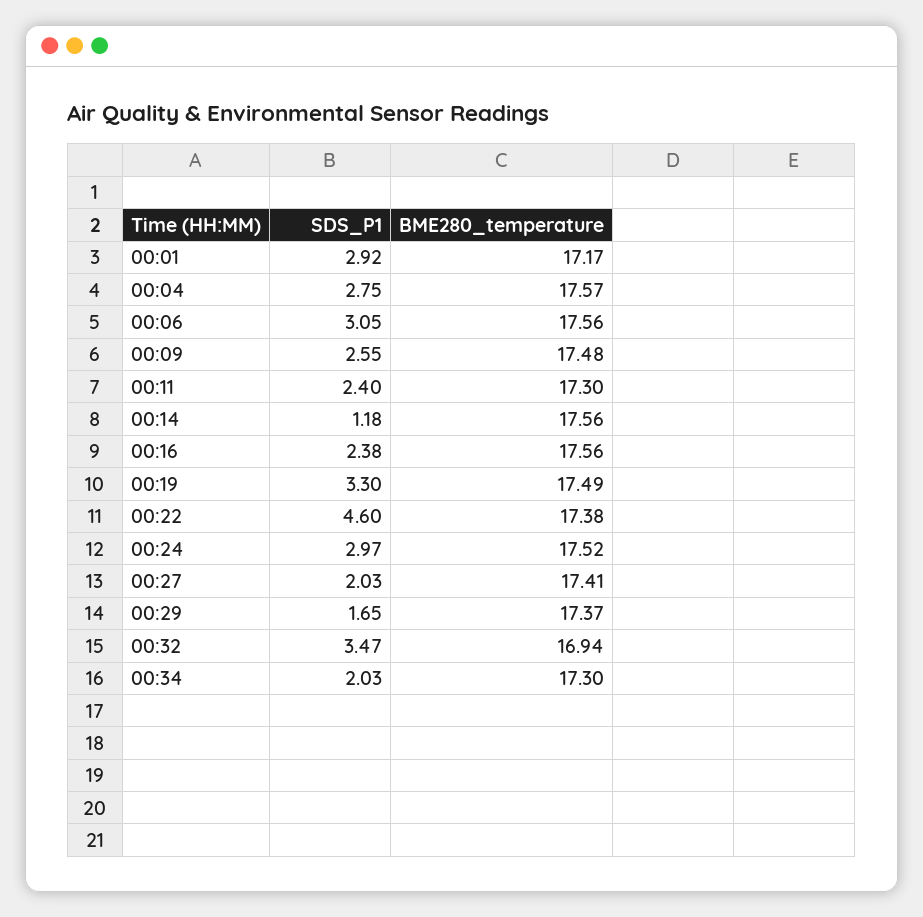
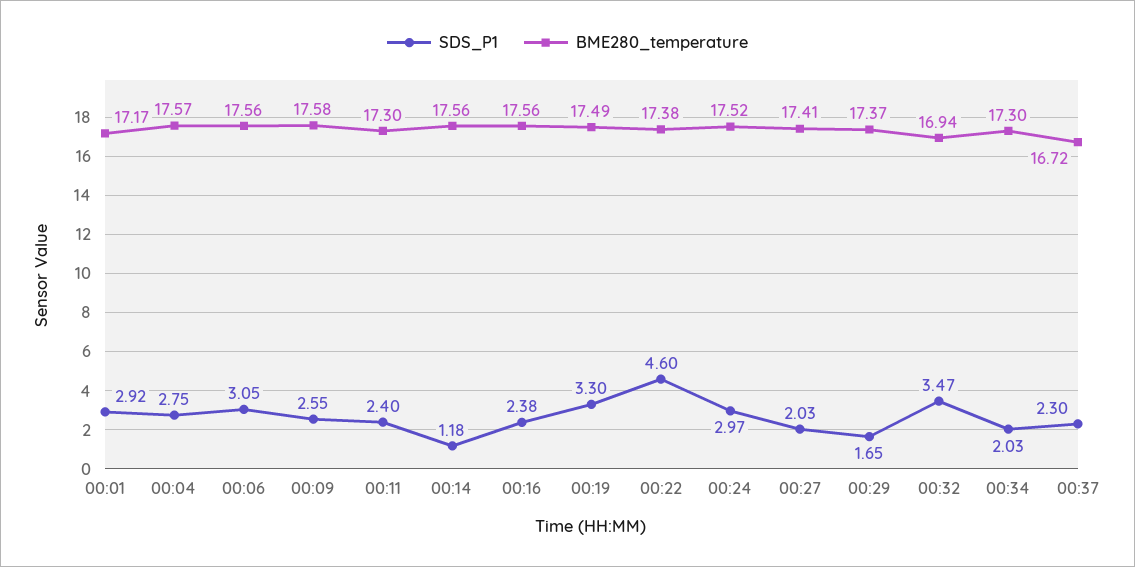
BME280_temperature, 00:09: 17.48 -> 17.58
SDS_P1, 00:37: none -> 2.3
BME280_temperature, 00:37: none -> 16.72

